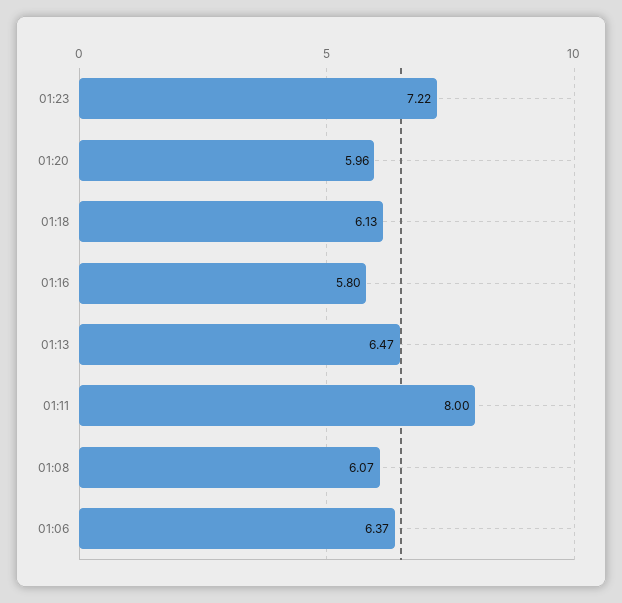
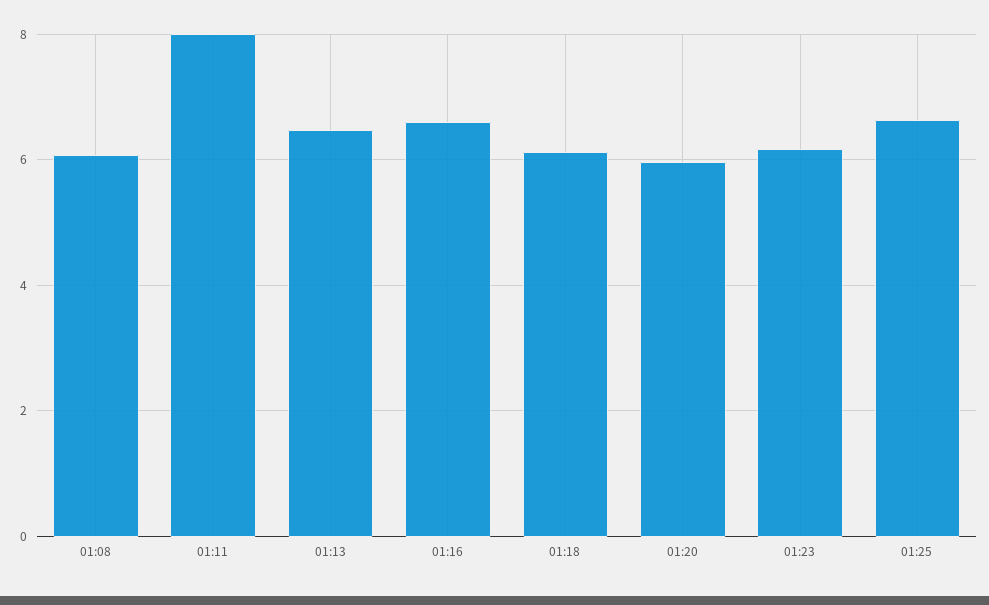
01:23: 7.22 -> 6.2
01:16: 5.8 -> 6.6
01:06: 6.37 -> none
01:25: none -> 6.6

